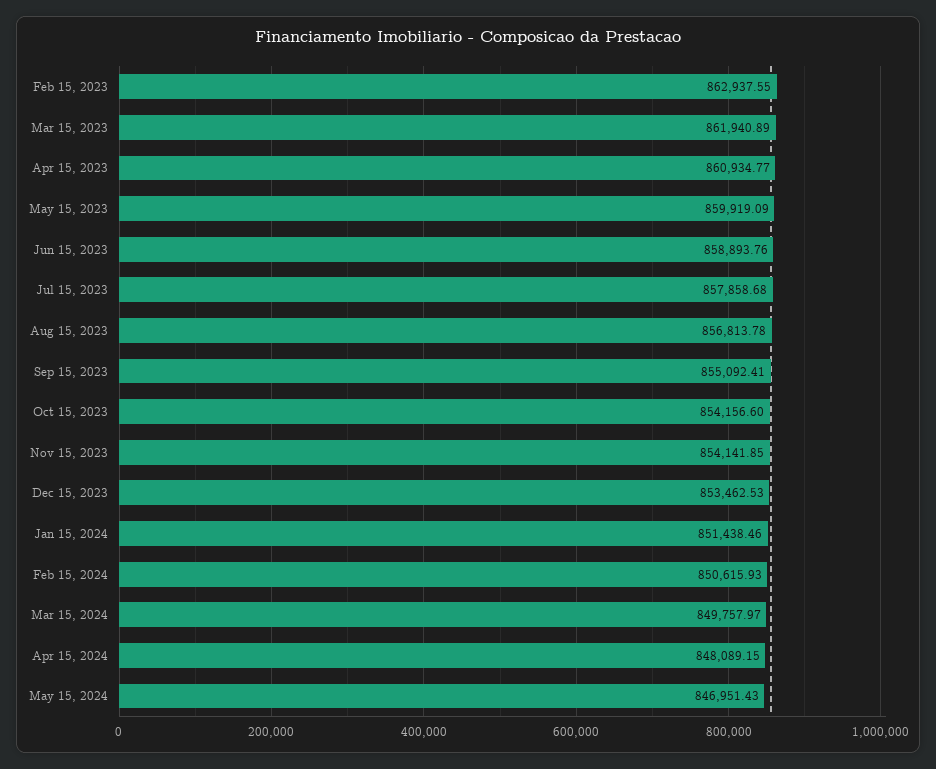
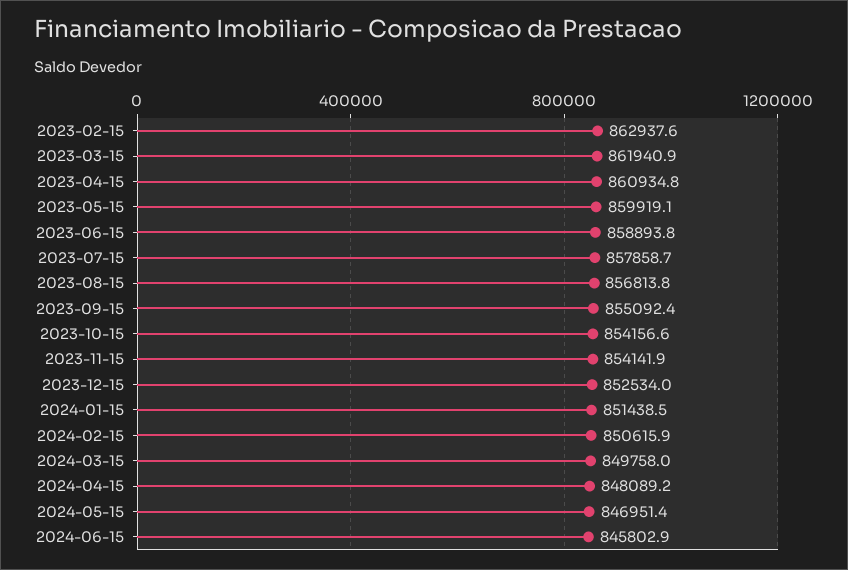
Dec 15, 2023: 853462.53 -> 852534
2024-06-15: none -> 845802.9

